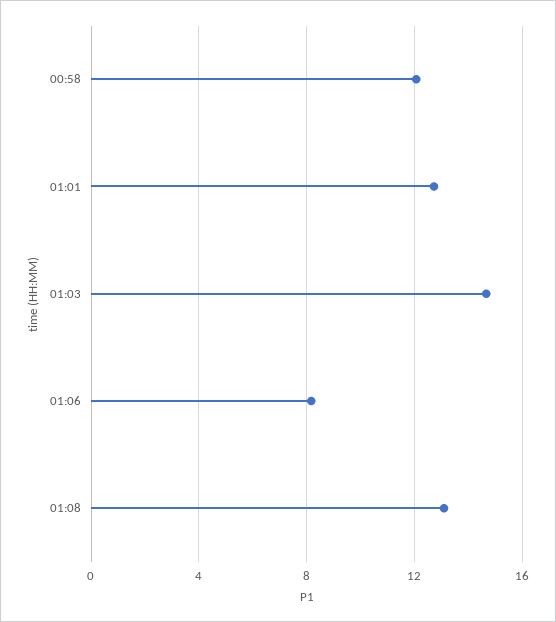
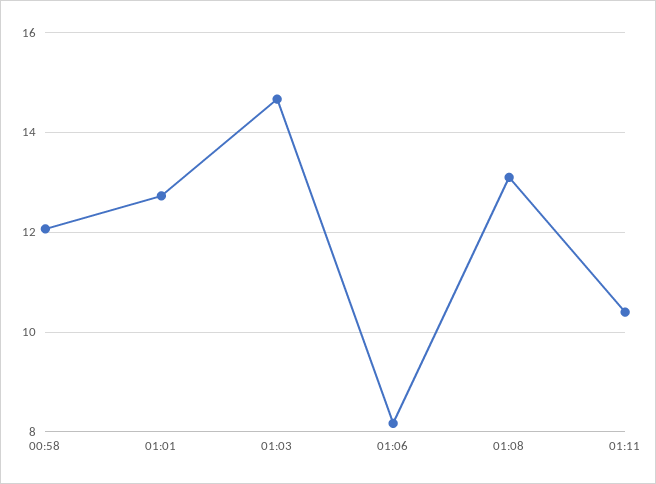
01:11: none -> 10.4

